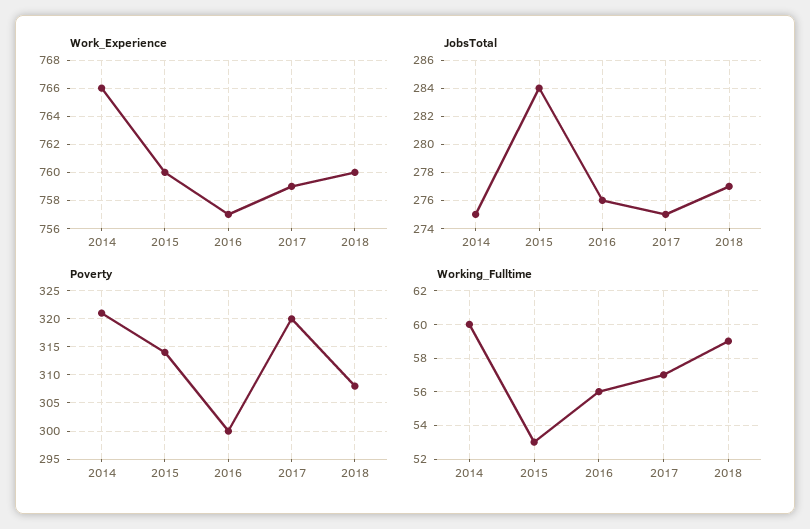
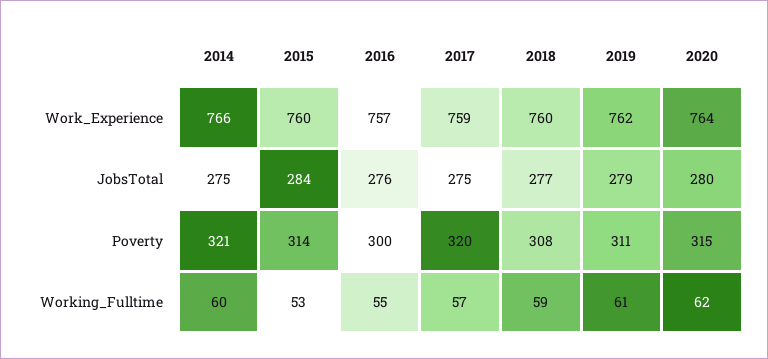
Working_Fulltime, 2016: 56 -> 55
Work_Experience, 2019: none -> 762
Work_Experience, 2020: none -> 764
JobsTotal, 2019: none -> 279
JobsTotal, 2020: none -> 280
Poverty, 2019: none -> 311
Poverty, 2020: none -> 315
Working_Fulltime, 2019: none -> 61
Working_Fulltime, 2020: none -> 62

